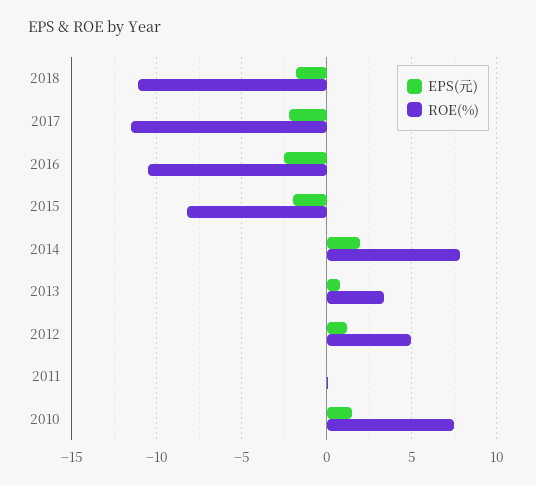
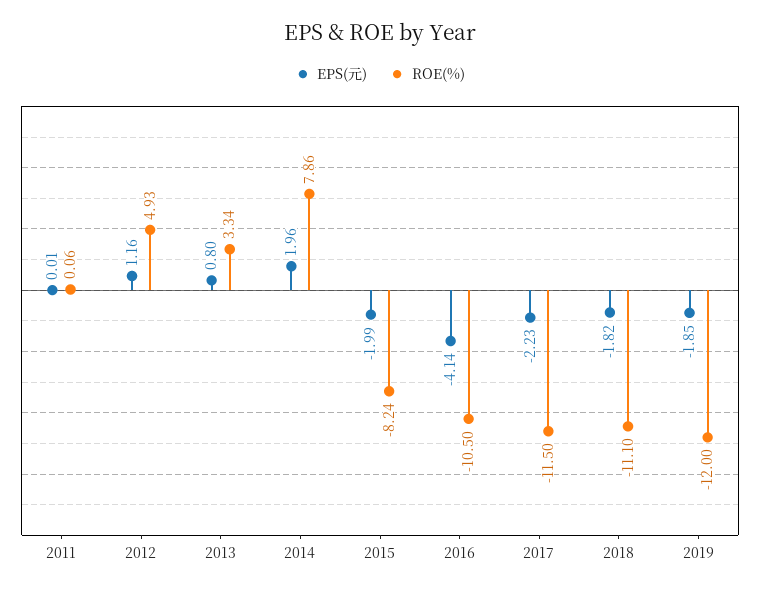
EPS(元), 2016: -2.5 -> -4.14
EPS(元), 2010: 1.5 -> none
ROE(%), 2010: 7.5 -> none
EPS(元), 2019: none -> -1.85
ROE(%), 2019: none -> -12

